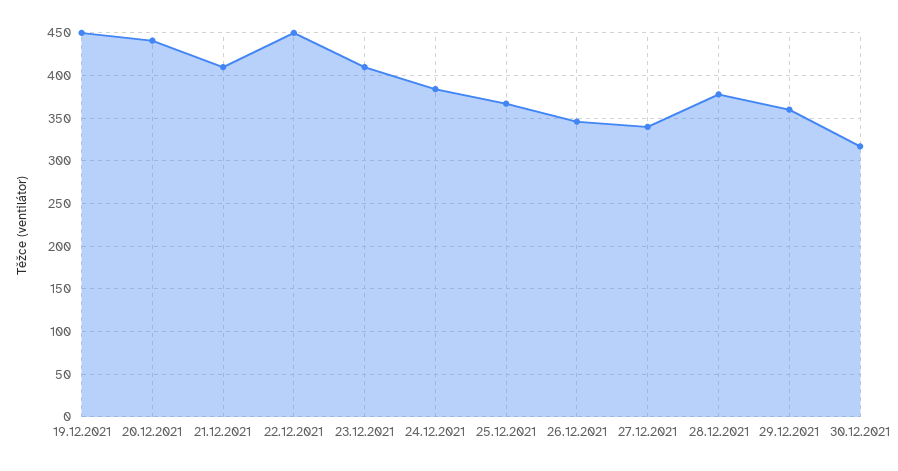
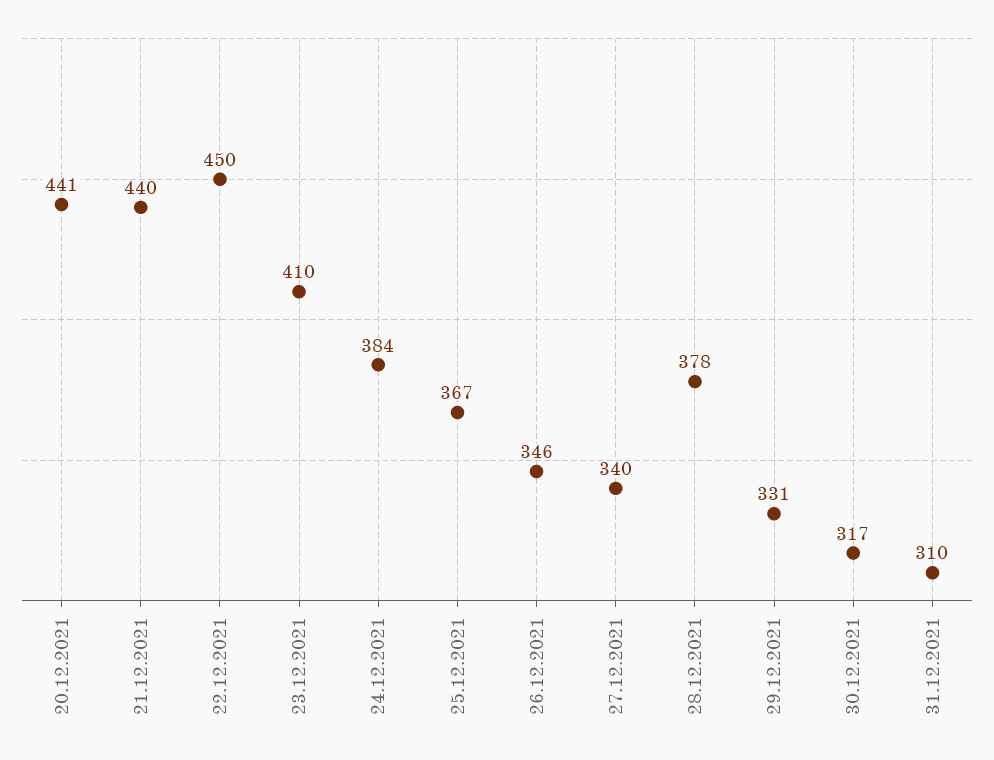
19.12.2021: 450 -> none
21.12.2021: 410 -> 440
29.12.2021: 360 -> 331
31.12.2021: none -> 310

